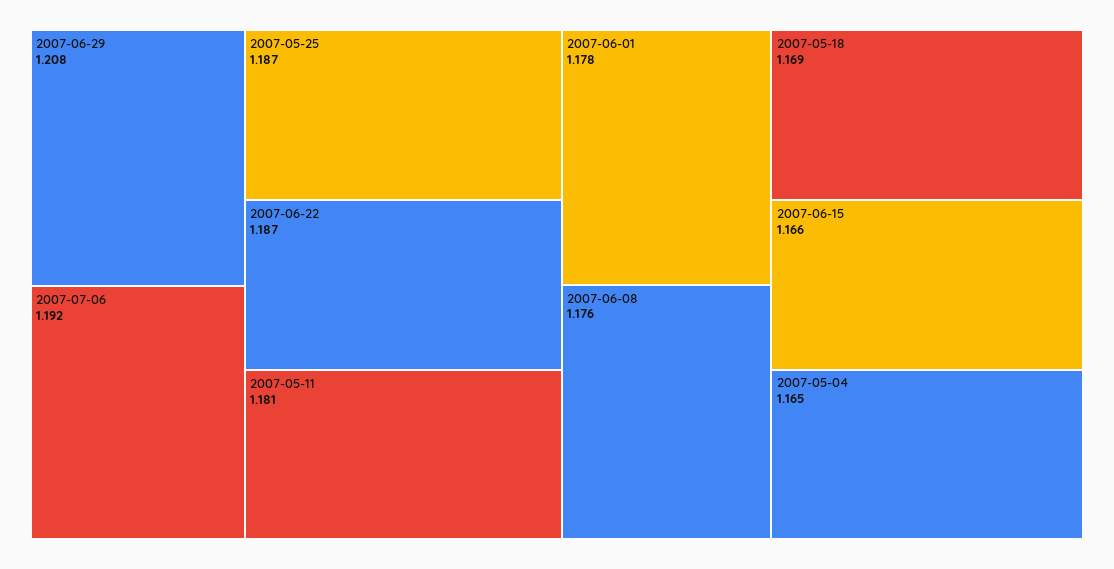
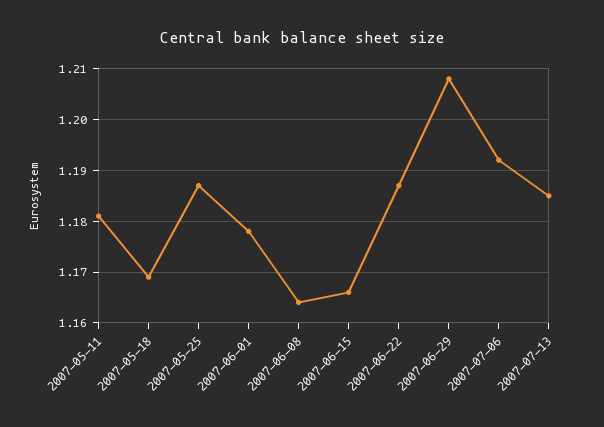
2007-06-08: 1.176 -> 1.165
2007-05-04: 1.165 -> none
2007-07-13: none -> 1.185

